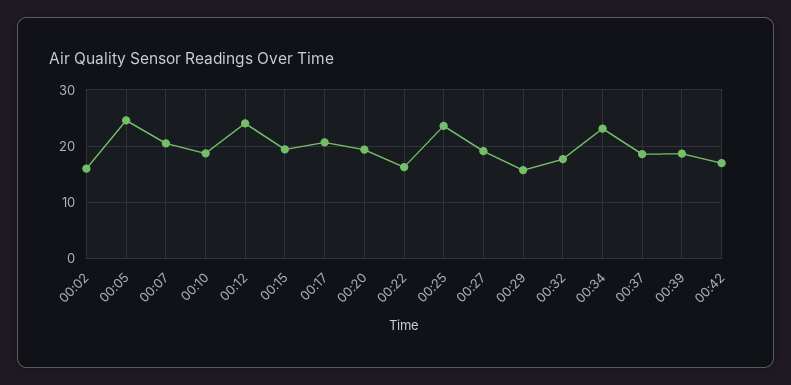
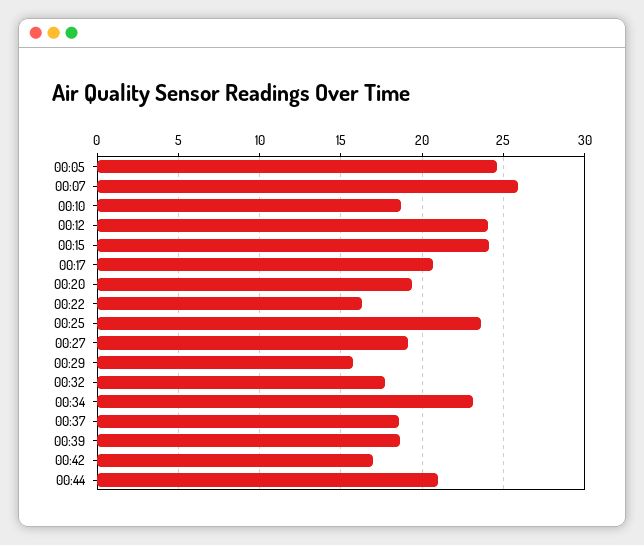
00:02: 16 -> none
00:07: 20 -> 26
00:15: 20 -> 24
00:44: none -> 21

